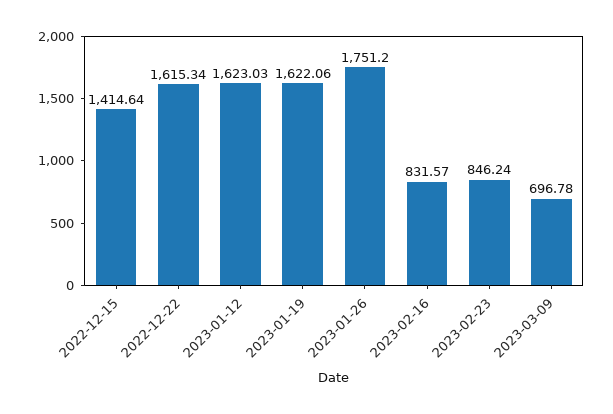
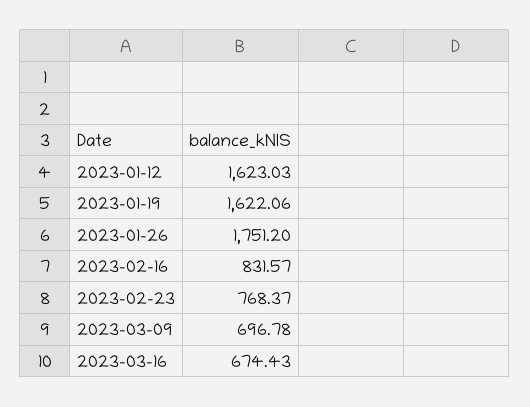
2022-12-15: 1414.64 -> none
2022-12-22: 1615.34 -> none
2023-02-23: 846.24 -> 768.37
2023-03-16: none -> 674.43

